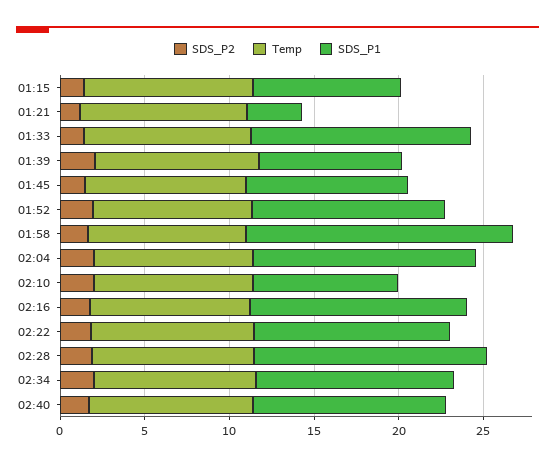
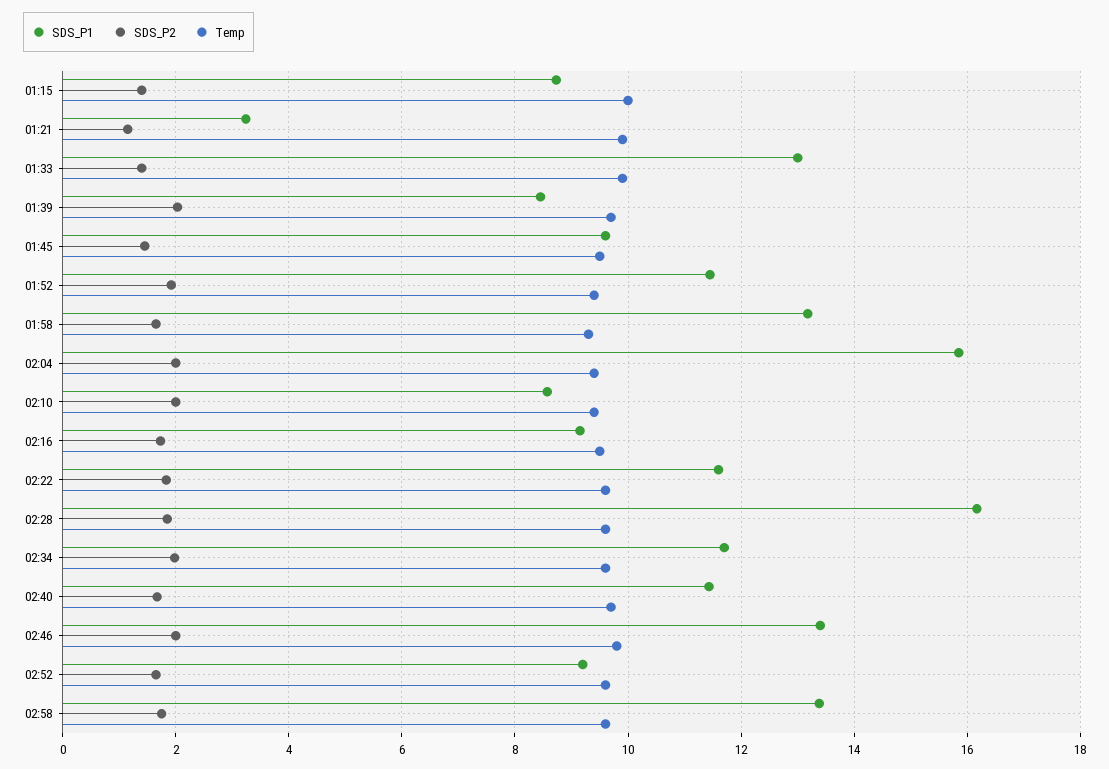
SDS_P1, 01:58: 16 -> 13.2
SDS_P1, 02:04: 13 -> 15.8
SDS_P1, 02:16: 13 -> 9.2
SDS_P1, 02:28: 14 -> 16.2
SDS_P1, 02:46: none -> 13.4
SDS_P2, 02:46: none -> 2
Temp, 02:46: none -> 9.8
SDS_P1, 02:52: none -> 9.2
SDS_P2, 02:52: none -> 1.6
Temp, 02:52: none -> 9.6
SDS_P1, 02:58: none -> 13.4
SDS_P2, 02:58: none -> 1.8
Temp, 02:58: none -> 9.6

